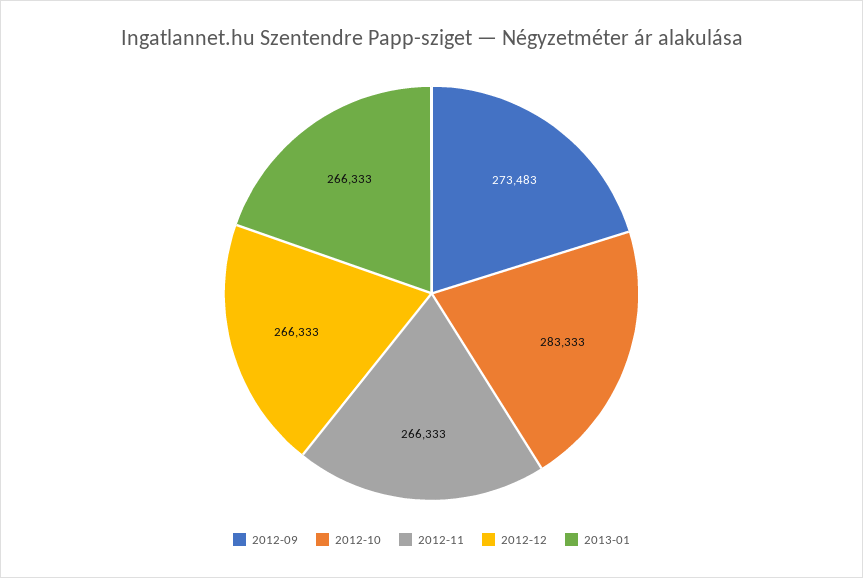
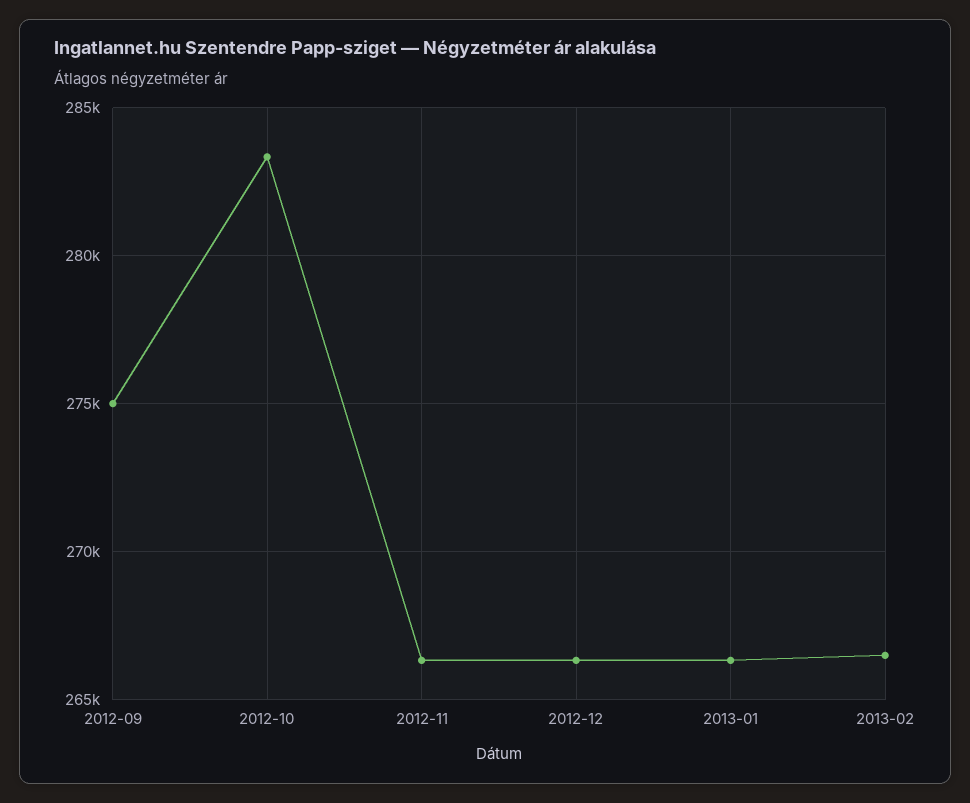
2012-09: 273483 -> 275000
2013-02: none -> 266500

